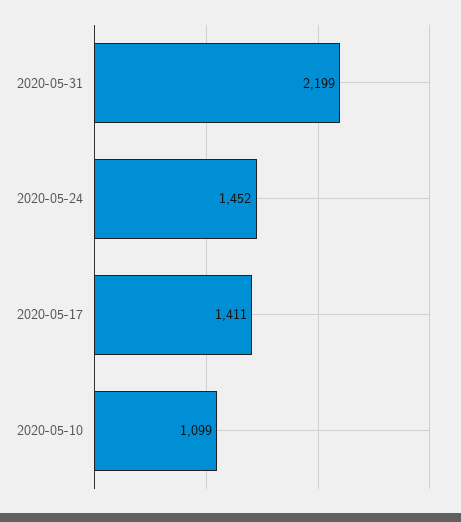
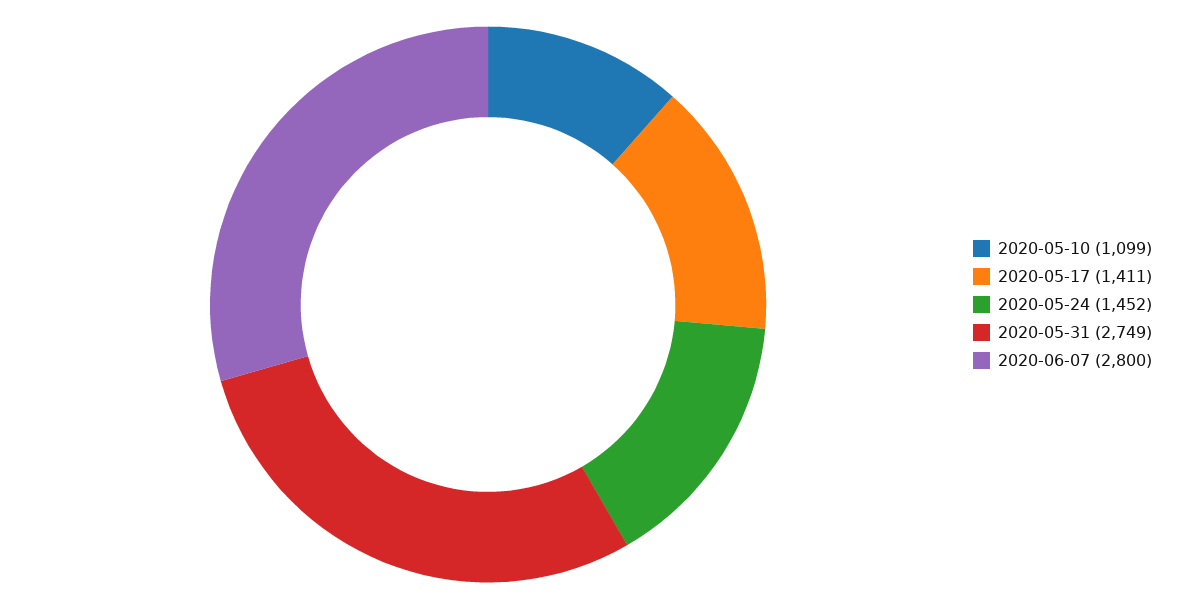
2020-05-31: 2199 -> 2749
2020-06-07: none -> 2800

